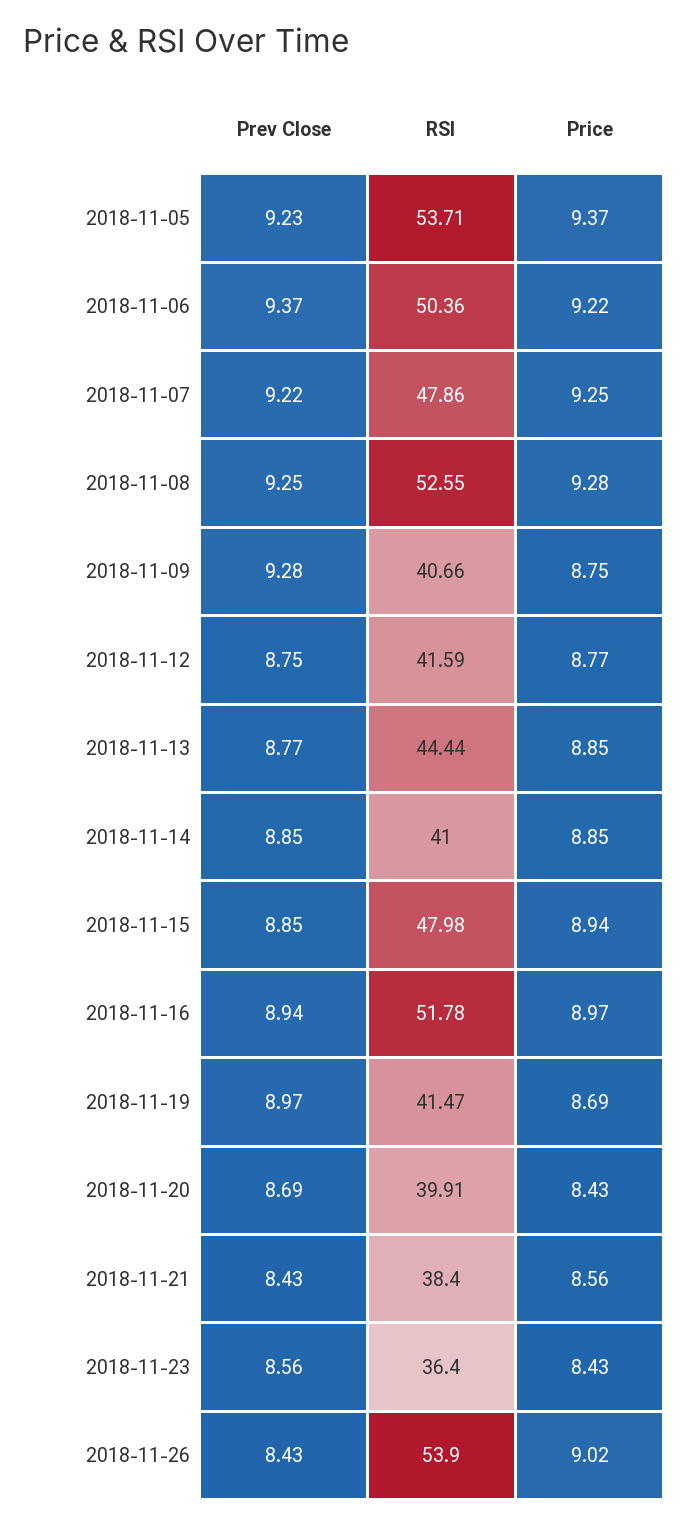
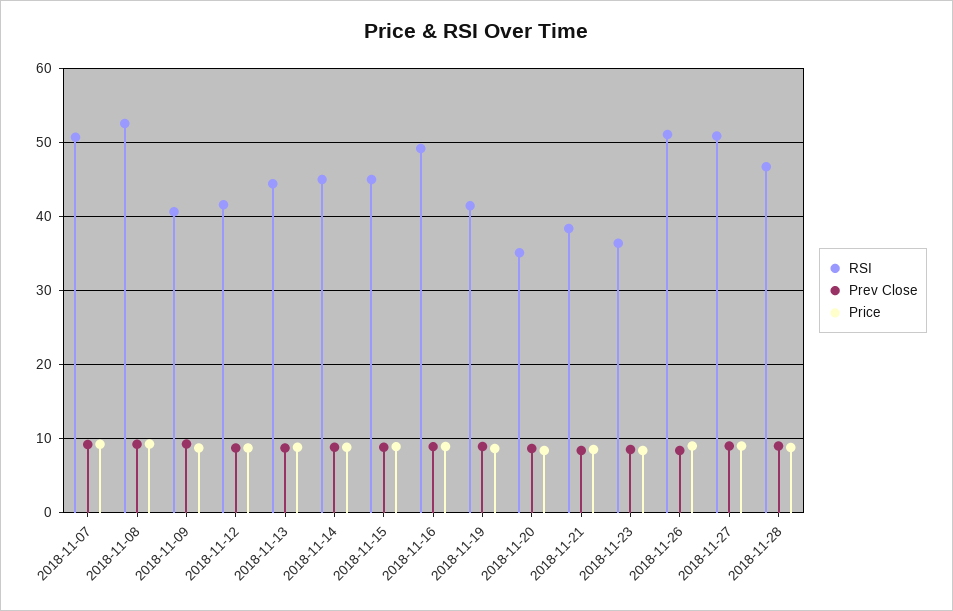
Prev Close, 2018-11-05: 9.23 -> none
RSI, 2018-11-05: 53.71 -> none
Price, 2018-11-05: 9.37 -> none
Prev Close, 2018-11-06: 9.37 -> none
RSI, 2018-11-06: 50.36 -> none
Price, 2018-11-06: 9.22 -> none
RSI, 2018-11-07: 47.86 -> 51
RSI, 2018-11-14: 41 -> 45
RSI, 2018-11-15: 47.98 -> 45
RSI, 2018-11-16: 51.78 -> 49
RSI, 2018-11-20: 39.91 -> 35
RSI, 2018-11-26: 53.9 -> 51
RSI, 2018-11-27: none -> 51
Prev Close, 2018-11-27: none -> 9
Price, 2018-11-27: none -> 9
RSI, 2018-11-28: none -> 47
Prev Close, 2018-11-28: none -> 9
Price, 2018-11-28: none -> 9

